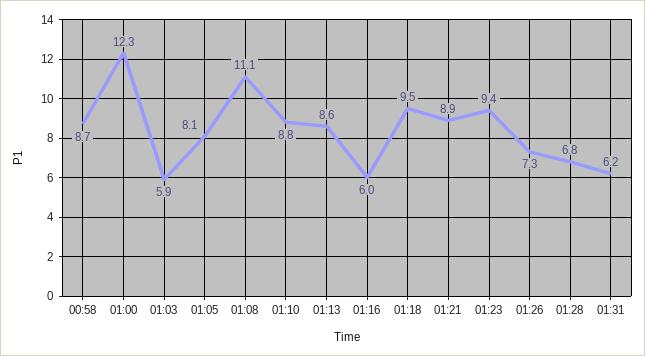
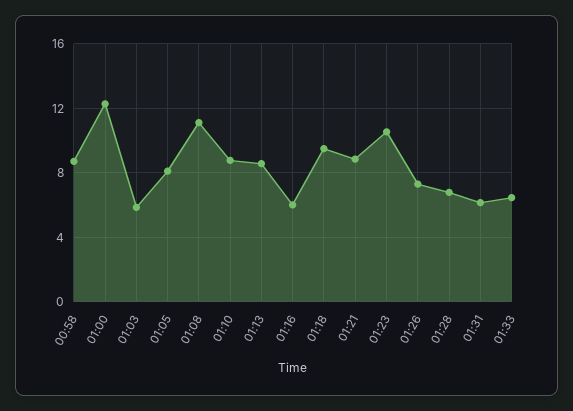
01:23: 9.4 -> 10.5
01:33: none -> 6.5

